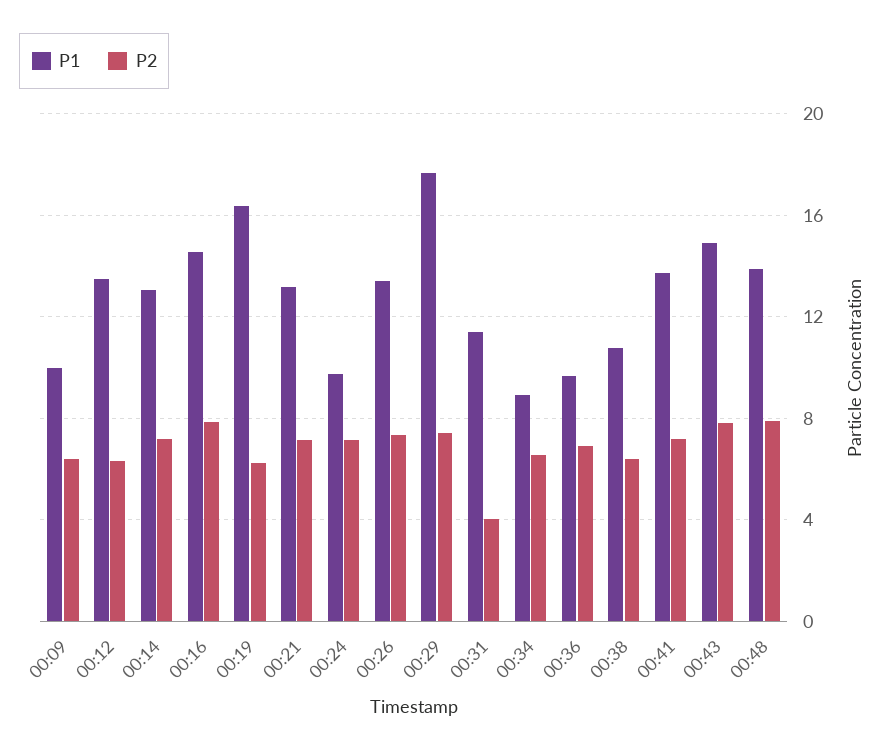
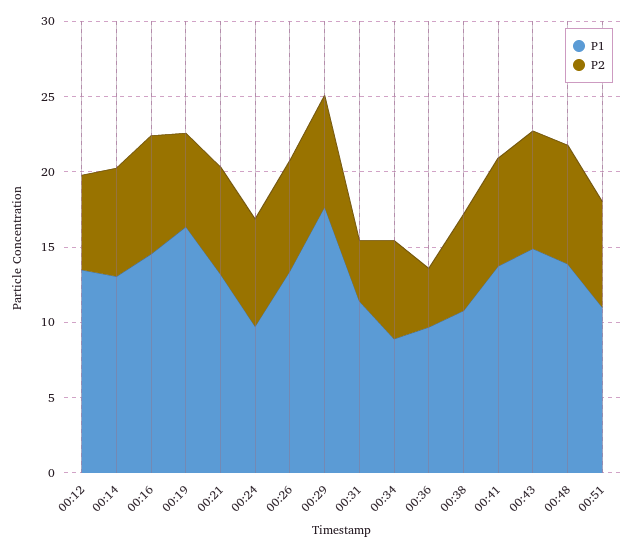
P1, 00:09: 10 -> none
P2, 00:09: 6.5 -> none
P2, 00:36: 7 -> 4
P1, 00:51: none -> 11
P2, 00:51: none -> 7

